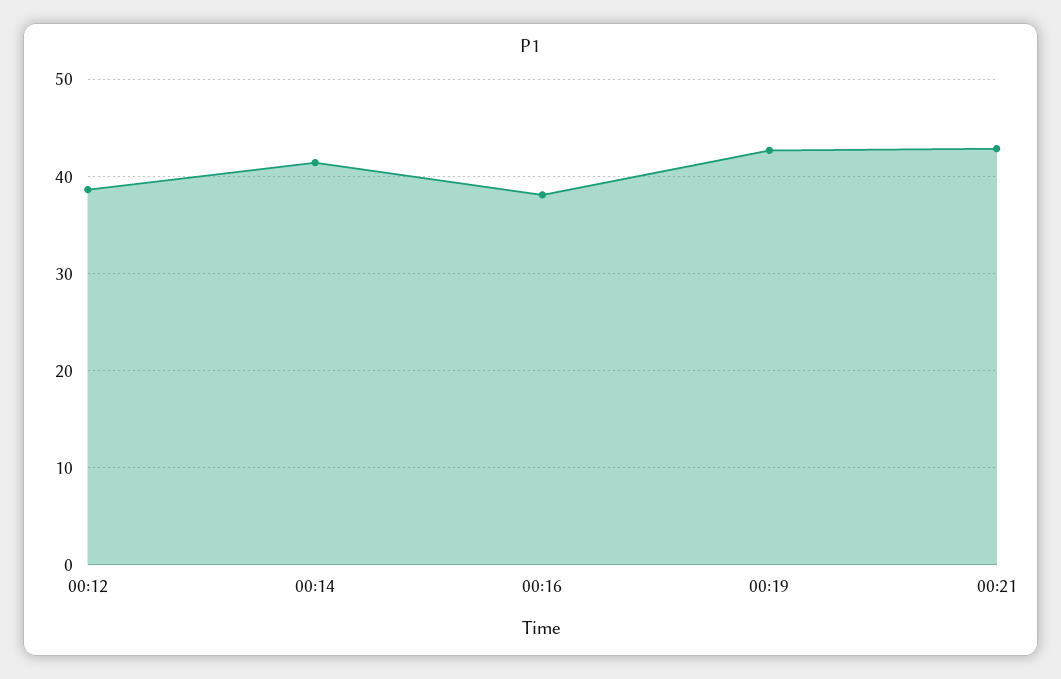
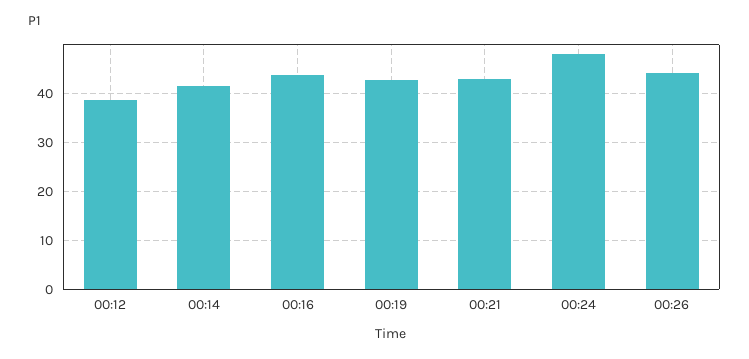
00:16: 38 -> 44
00:24: none -> 48
00:26: none -> 44

